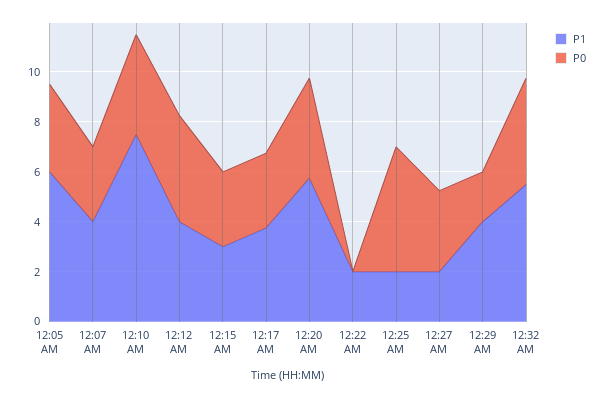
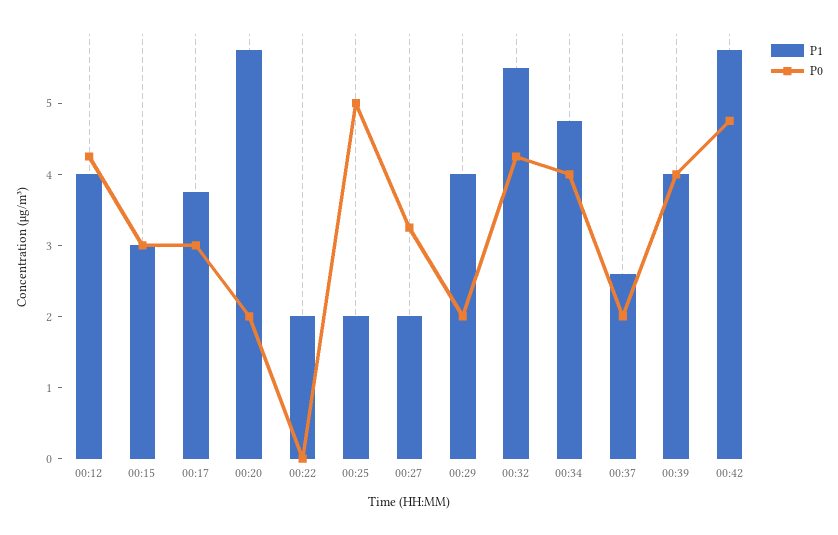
P1, 12:05 AM: 6 -> none
P0, 12:05 AM: 3.5 -> none
P1, 12:07 AM: 4 -> none
P0, 12:07 AM: 3 -> none
P1, 12:10 AM: 7.5 -> none
P0, 12:10 AM: 4 -> none
P0, 12:20 AM: 4 -> 2
P1, 00:34: none -> 4.8
P0, 00:34: none -> 4
P1, 00:37: none -> 2.6
P0, 00:37: none -> 2
P1, 00:39: none -> 4
P0, 00:39: none -> 4
P1, 00:42: none -> 5.8
P0, 00:42: none -> 4.8

